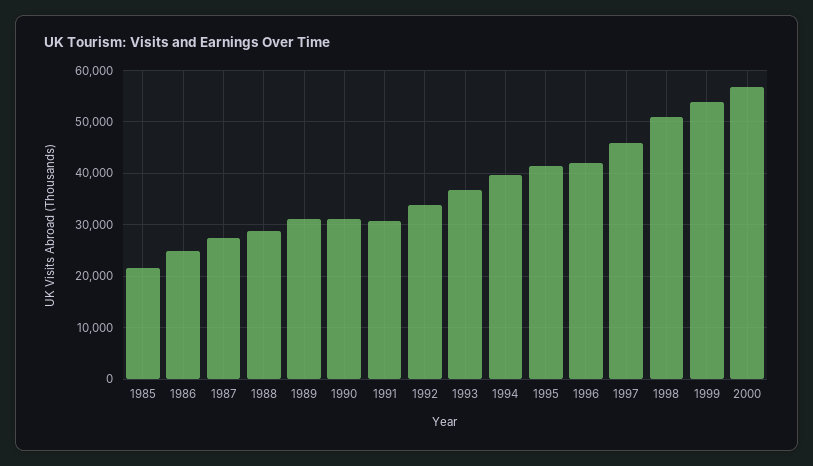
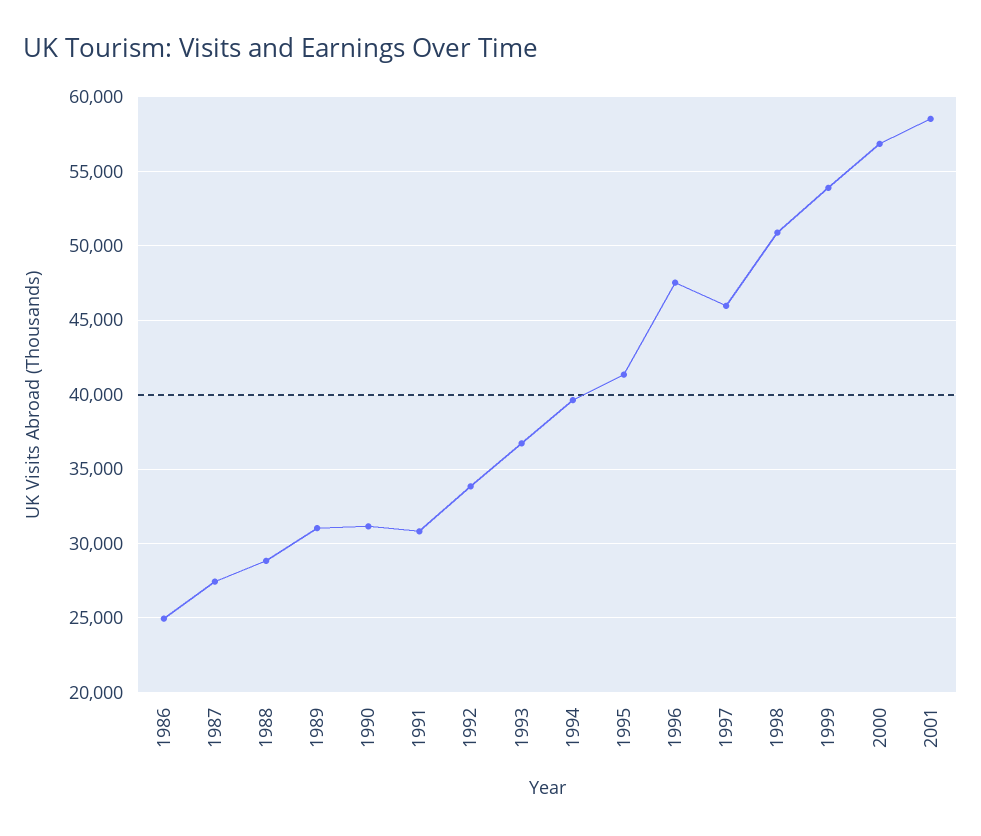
1985: 22000 -> none
1996: 42000 -> 47500
2001: none -> 58500

